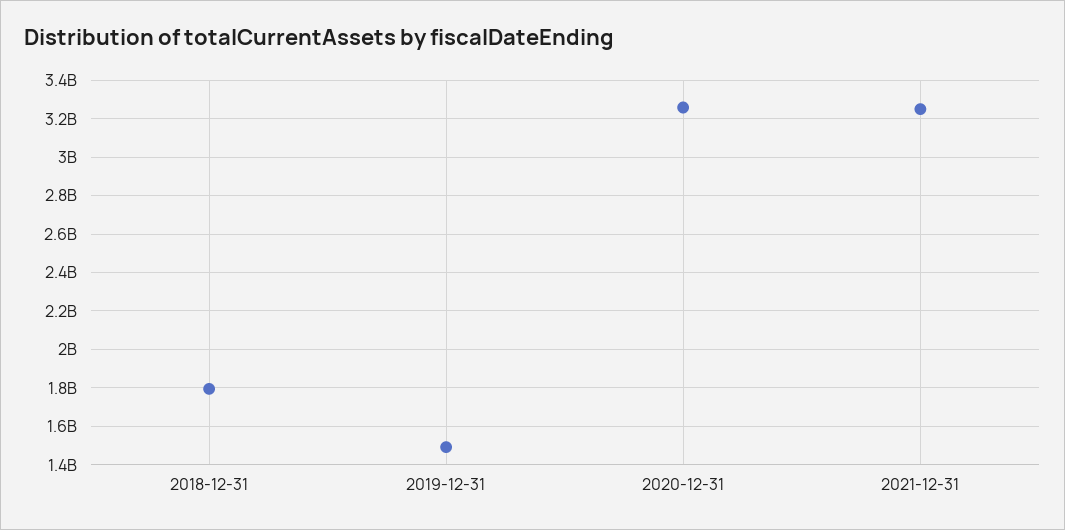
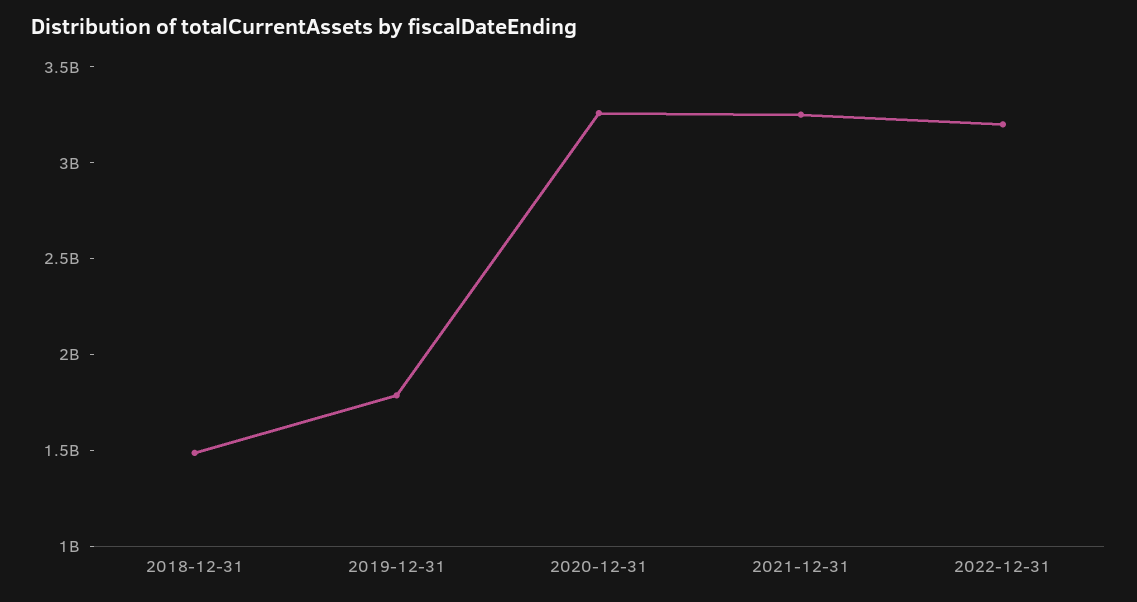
2018-12-31: 1800000000 -> 1500000000
2019-12-31: 1500000000 -> 1800000000
2022-12-31: none -> 3200000000

